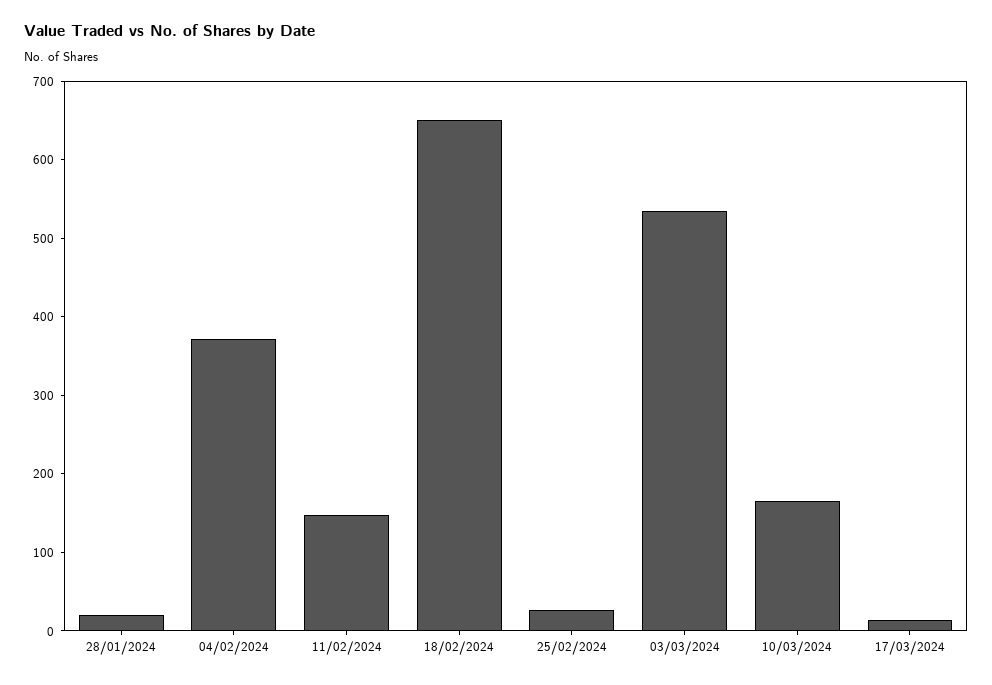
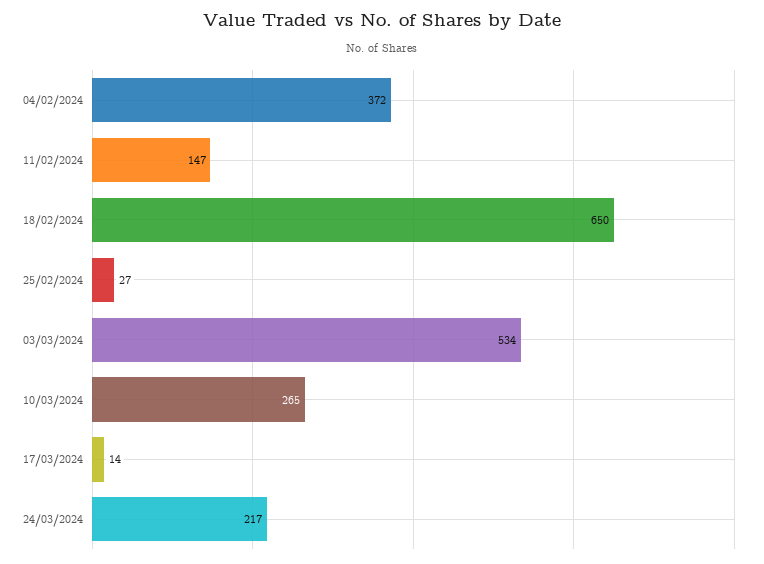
28/01/2024: 20 -> none
10/03/2024: 160 -> 265
24/03/2024: none -> 217

